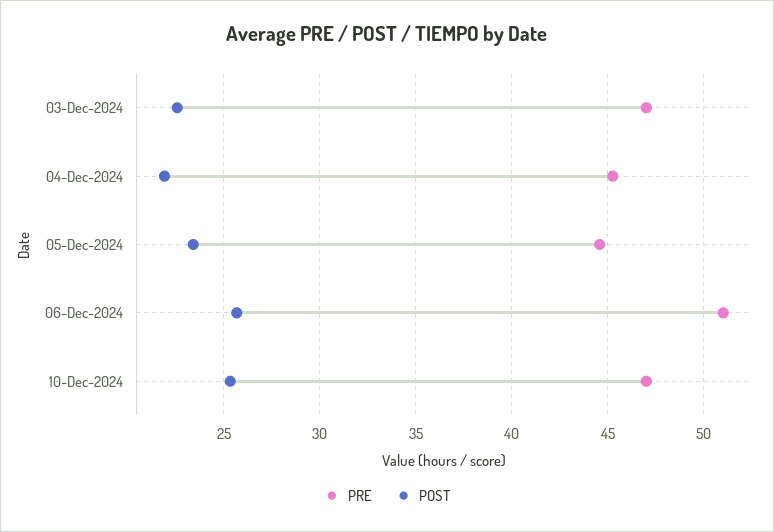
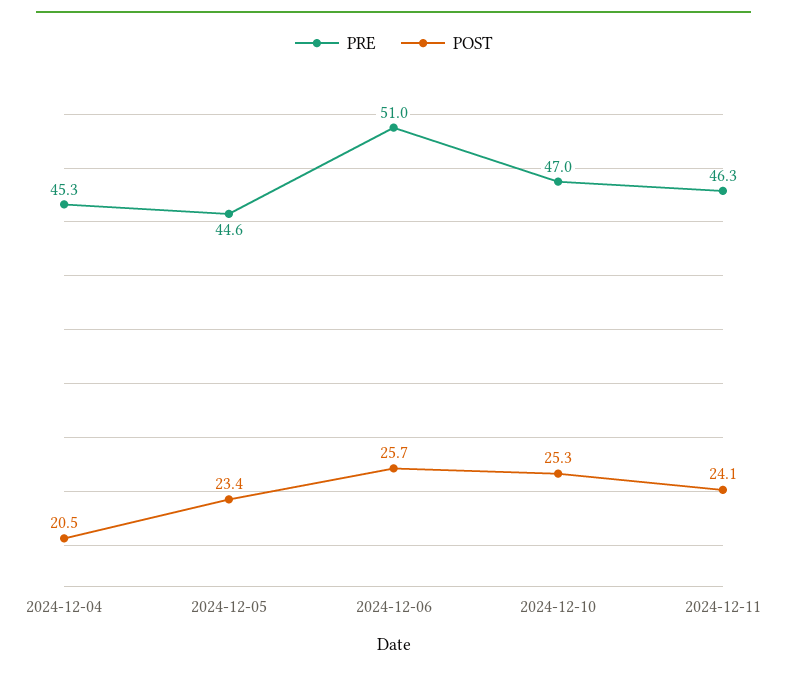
PRE, 03-Dec-2024: 47 -> none
POST, 03-Dec-2024: 22.5 -> none
POST, 04-Dec-2024: 22 -> 20.5
PRE, 2024-12-11: none -> 46.3
POST, 2024-12-11: none -> 24.1

